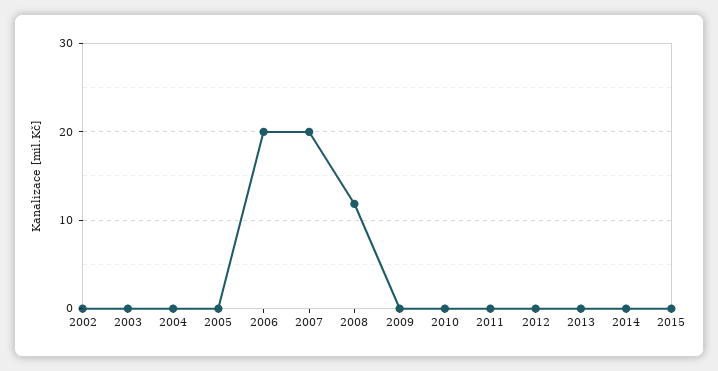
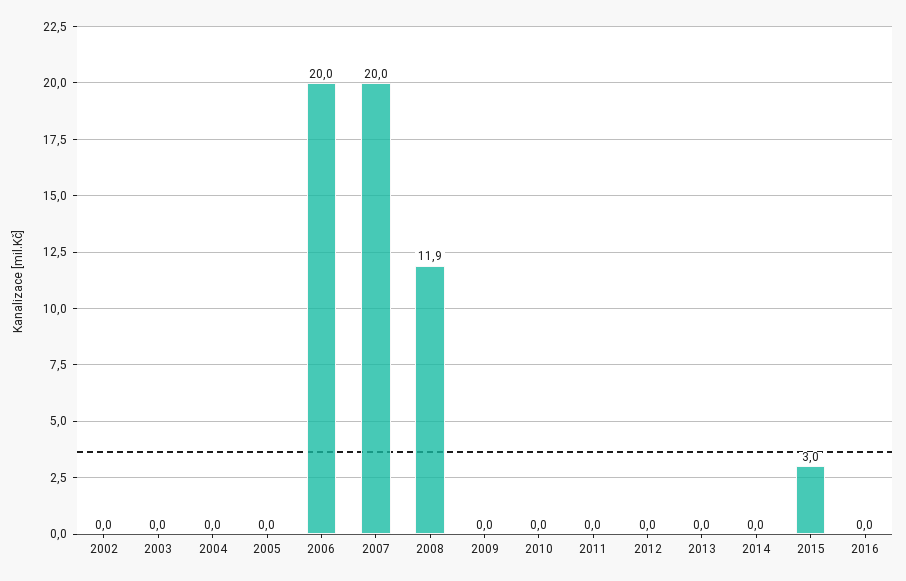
2015: 0 -> 3
2016: none -> 0

